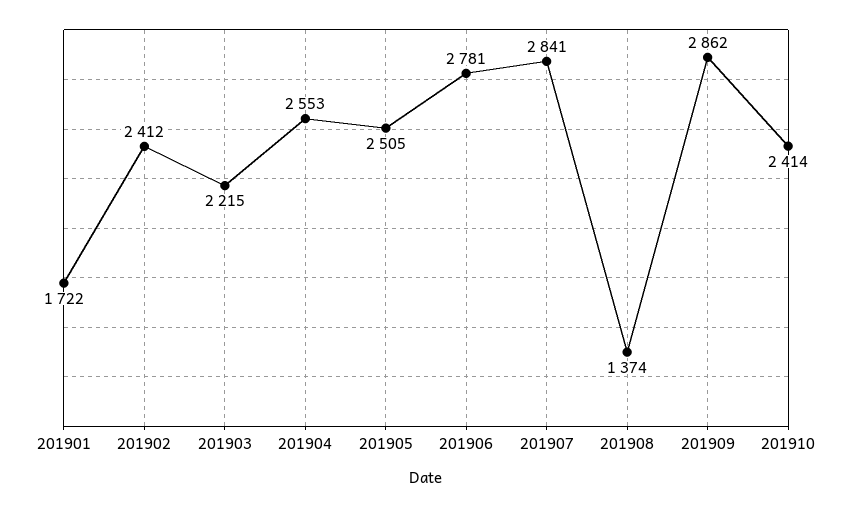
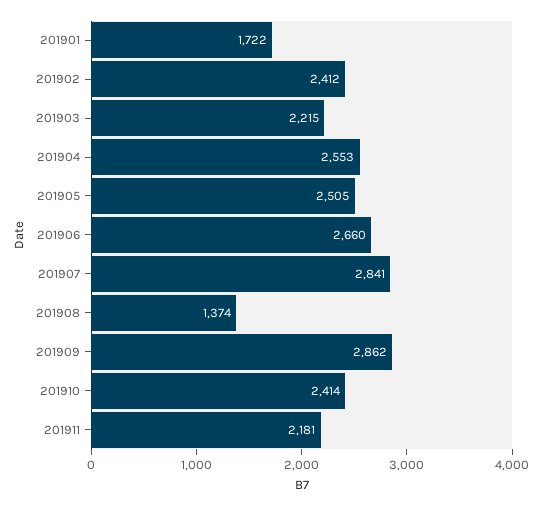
201906: 2781 -> 2660
201911: none -> 2181

